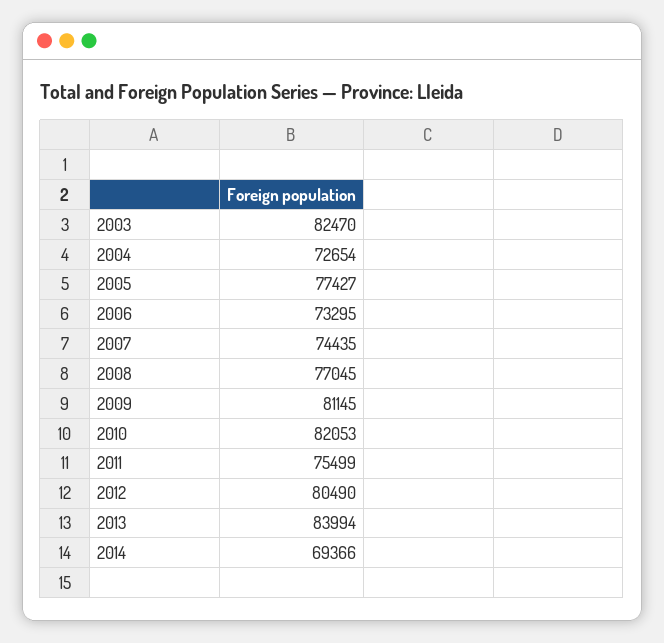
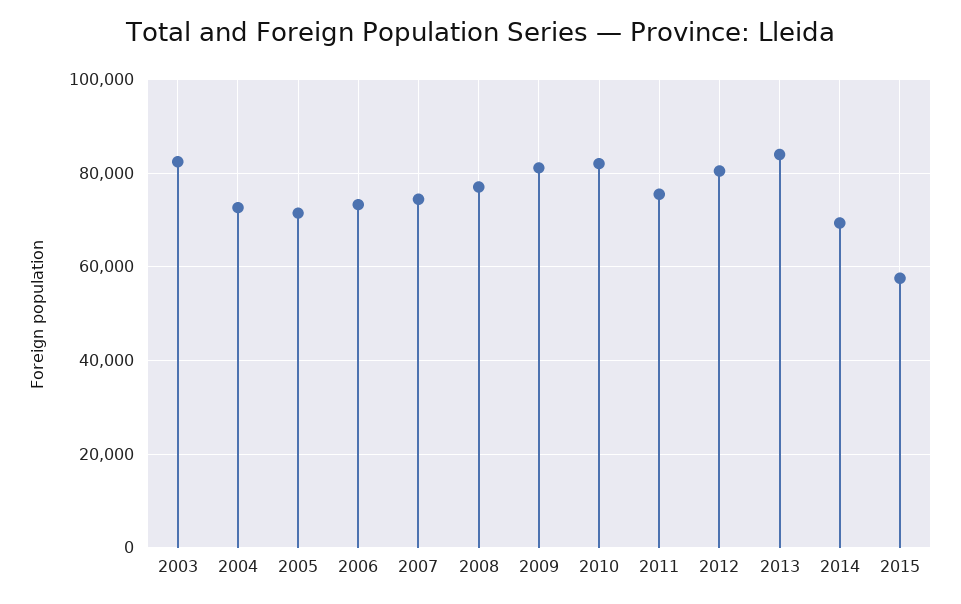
2005: 77427 -> 72000
2015: none -> 58000

